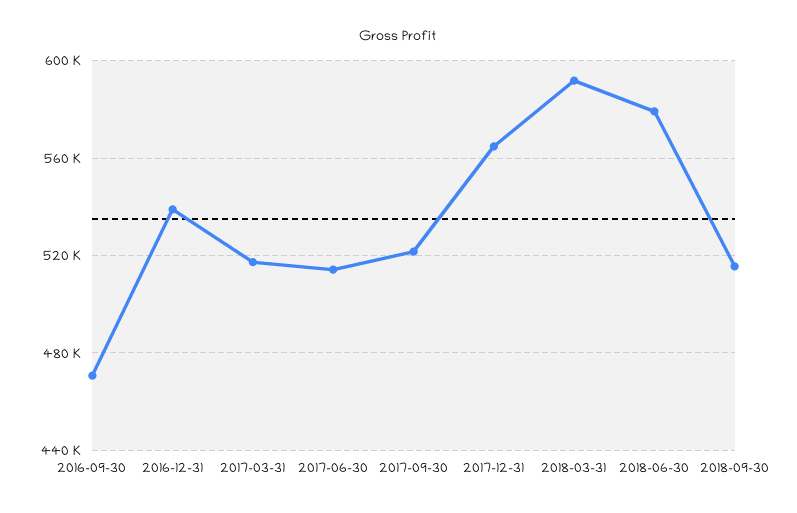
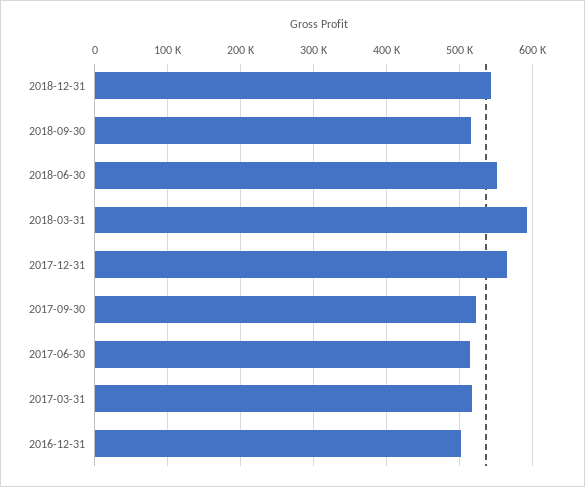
2016-09-30: 470000 -> none
2016-12-31: 540000 -> 500000
2018-06-30: 580000 -> 550000
2018-12-31: none -> 540000

